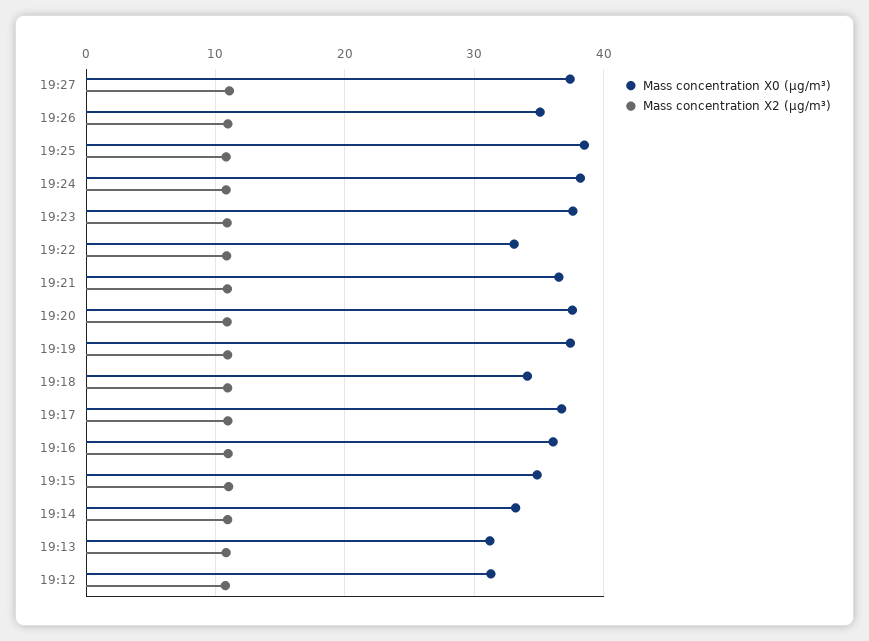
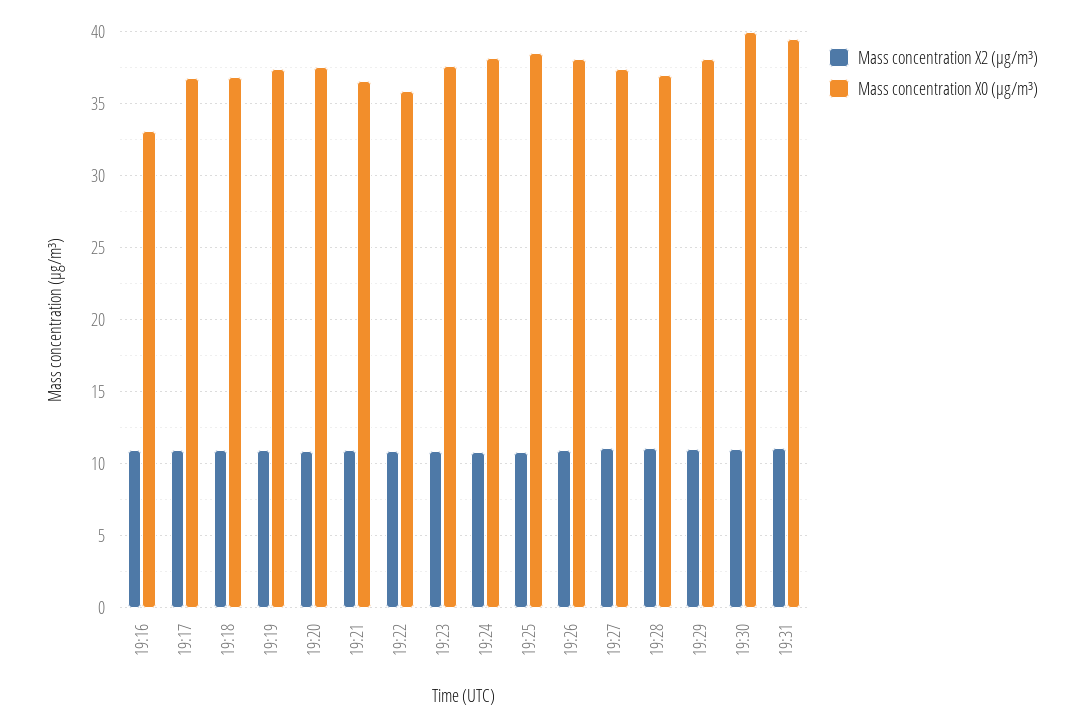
Mass concentration X0 (μg/m³), 19:26: 35 -> 38
Mass concentration X0 (μg/m³), 19:22: 33 -> 36
Mass concentration X0 (μg/m³), 19:18: 34 -> 37
Mass concentration X0 (μg/m³), 19:16: 36 -> 33
Mass concentration X0 (μg/m³), 19:15: 35 -> none
Mass concentration X2 (μg/m³), 19:15: 11 -> none
Mass concentration X0 (μg/m³), 19:14: 33 -> none
Mass concentration X2 (μg/m³), 19:14: 11 -> none
Mass concentration X0 (μg/m³), 19:13: 31 -> none
Mass concentration X2 (μg/m³), 19:13: 11 -> none
Mass concentration X0 (μg/m³), 19:12: 31 -> none
Mass concentration X2 (μg/m³), 19:12: 11 -> none
Mass concentration X2 (μg/m³), 19:28: none -> 11
Mass concentration X0 (μg/m³), 19:28: none -> 37
Mass concentration X2 (μg/m³), 19:29: none -> 11
Mass concentration X0 (μg/m³), 19:29: none -> 38
Mass concentration X2 (μg/m³), 19:30: none -> 11
Mass concentration X0 (μg/m³), 19:30: none -> 40
Mass concentration X2 (μg/m³), 19:31: none -> 11
Mass concentration X0 (μg/m³), 19:31: none -> 39.5

